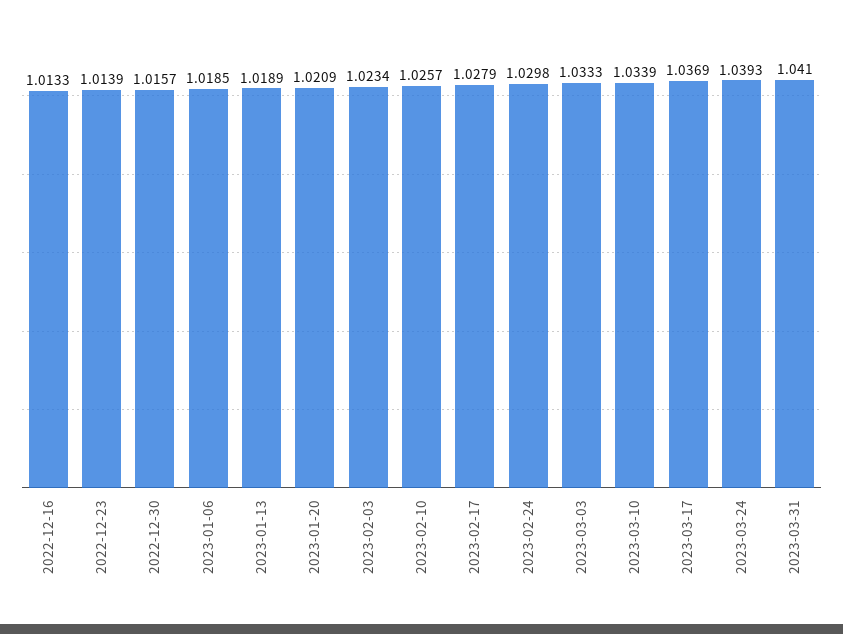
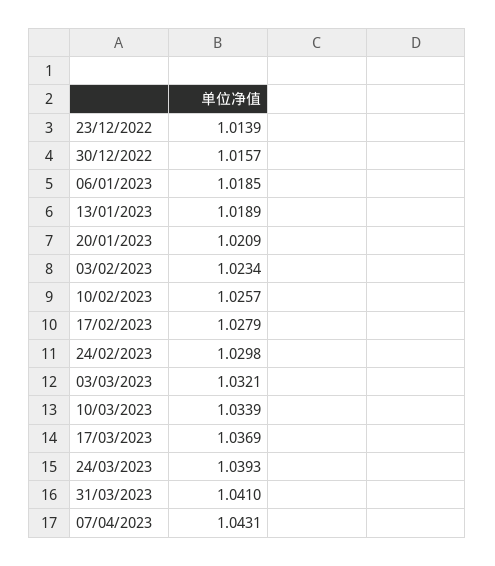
2022-12-16: 1.0133 -> none
2023-03-03: 1.0333 -> 1.0321
07/04/2023: none -> 1.0431

